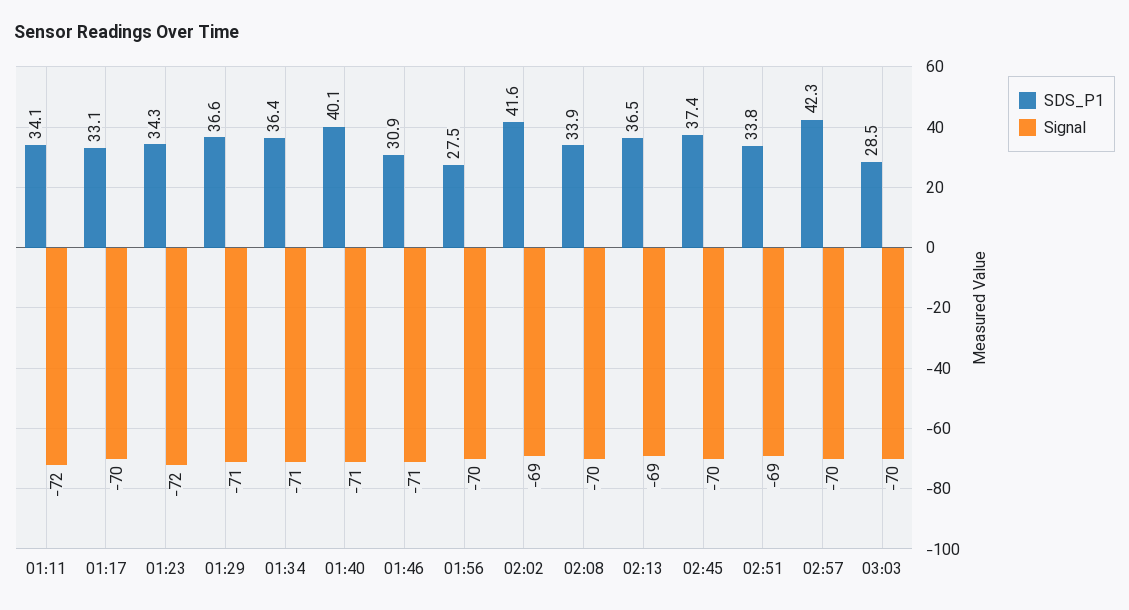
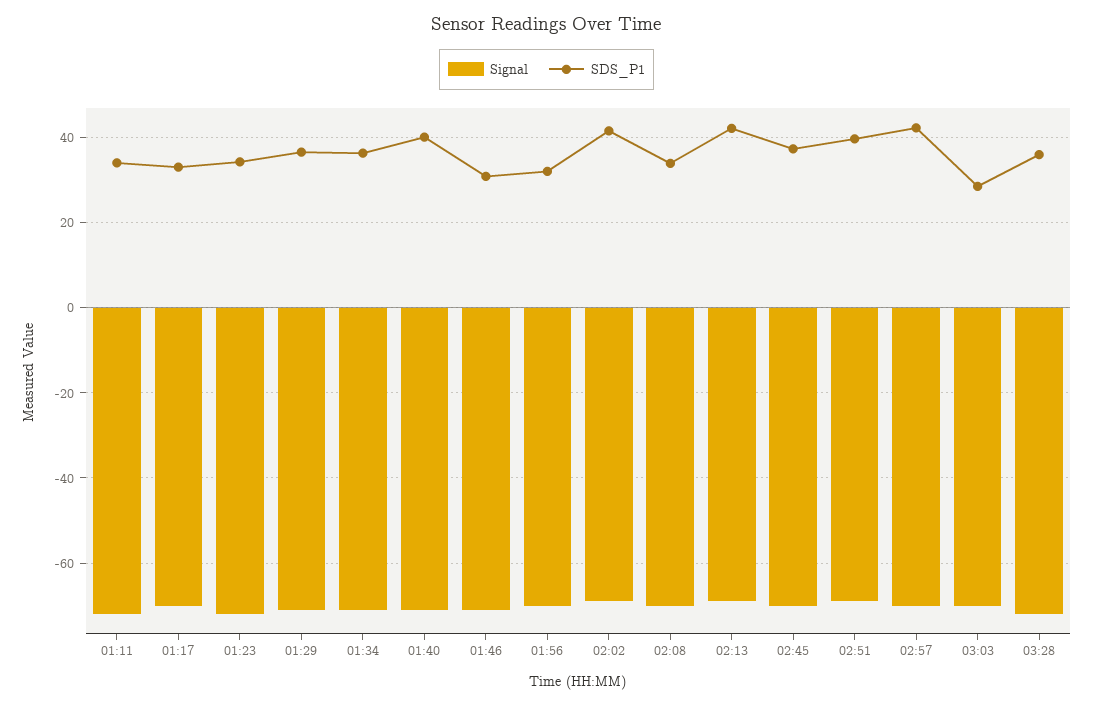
SDS_P1, 01:56: 27.5 -> 32
SDS_P1, 02:13: 36.5 -> 42
SDS_P1, 02:51: 33.8 -> 40
Signal, 03:28: none -> -72
SDS_P1, 03:28: none -> 36

